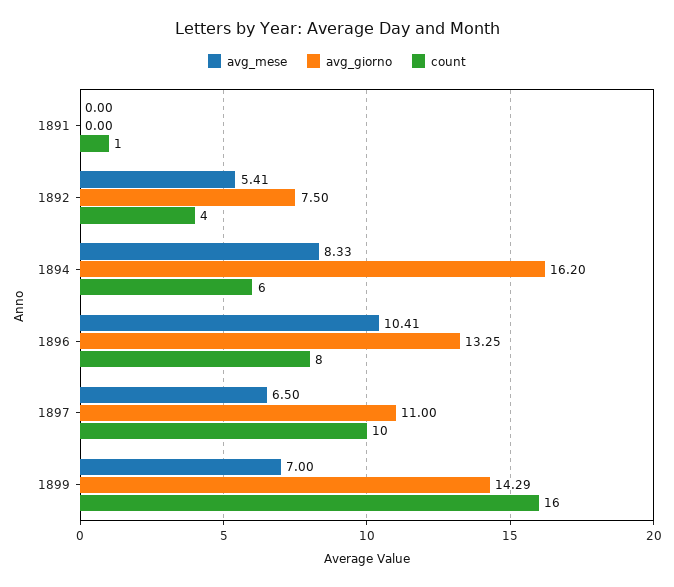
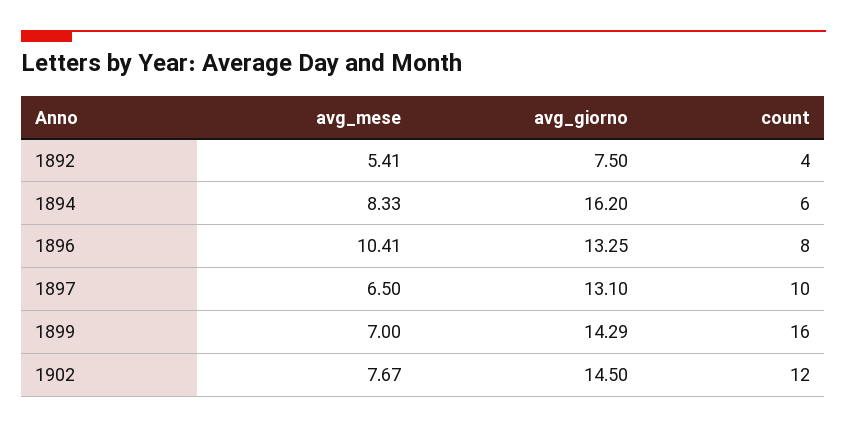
avg_mese, 1891: 0 -> none
avg_giorno, 1891: 0 -> none
count, 1891: 1 -> none
avg_giorno, 1897: 11 -> 13.1
avg_mese, 1902: none -> 7.67
avg_giorno, 1902: none -> 14.5
count, 1902: none -> 12

